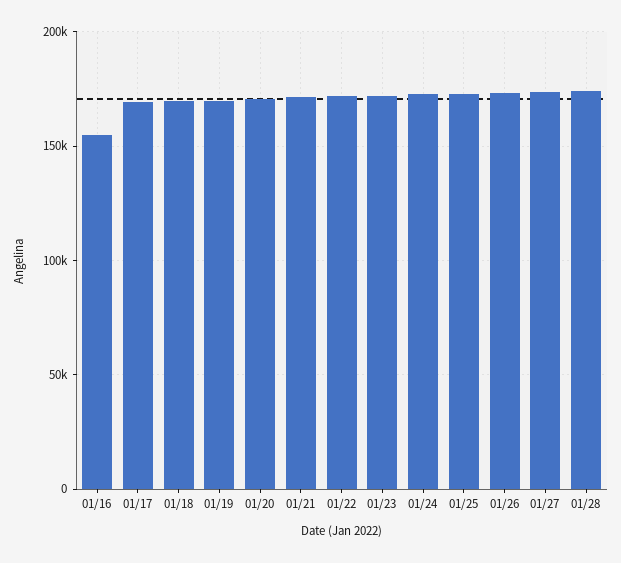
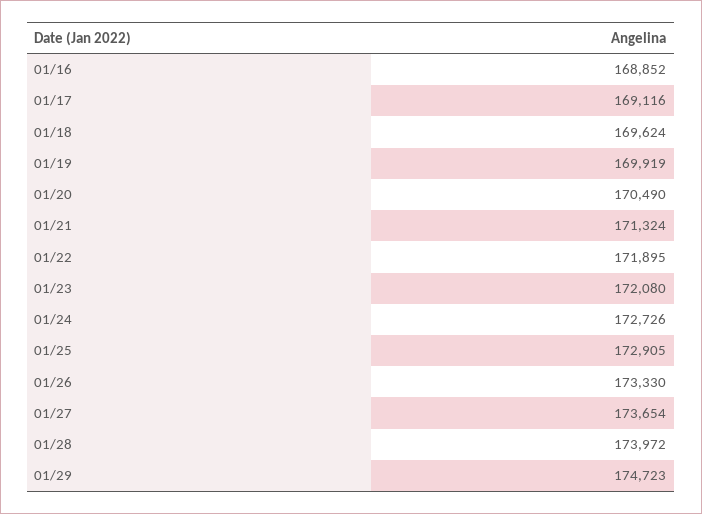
01/16: 155000 -> 168852
01/29: none -> 174723

